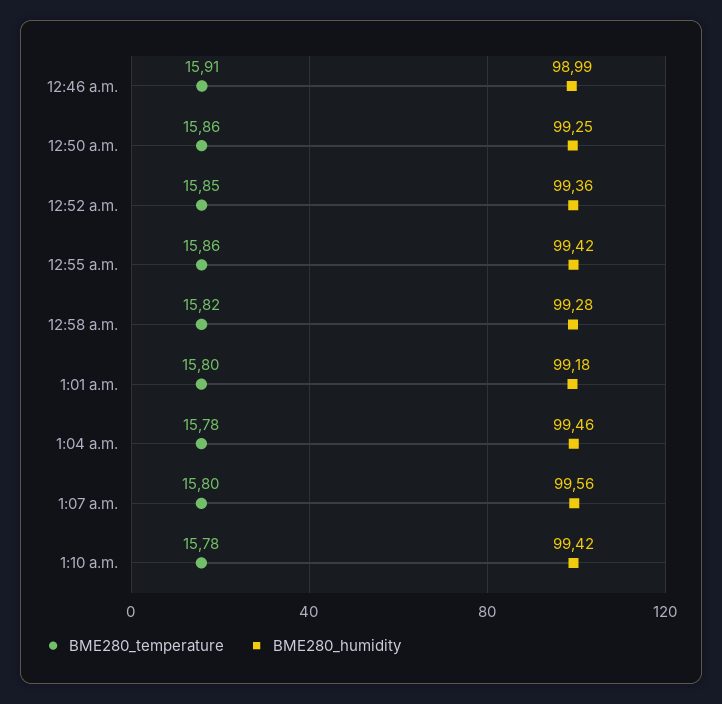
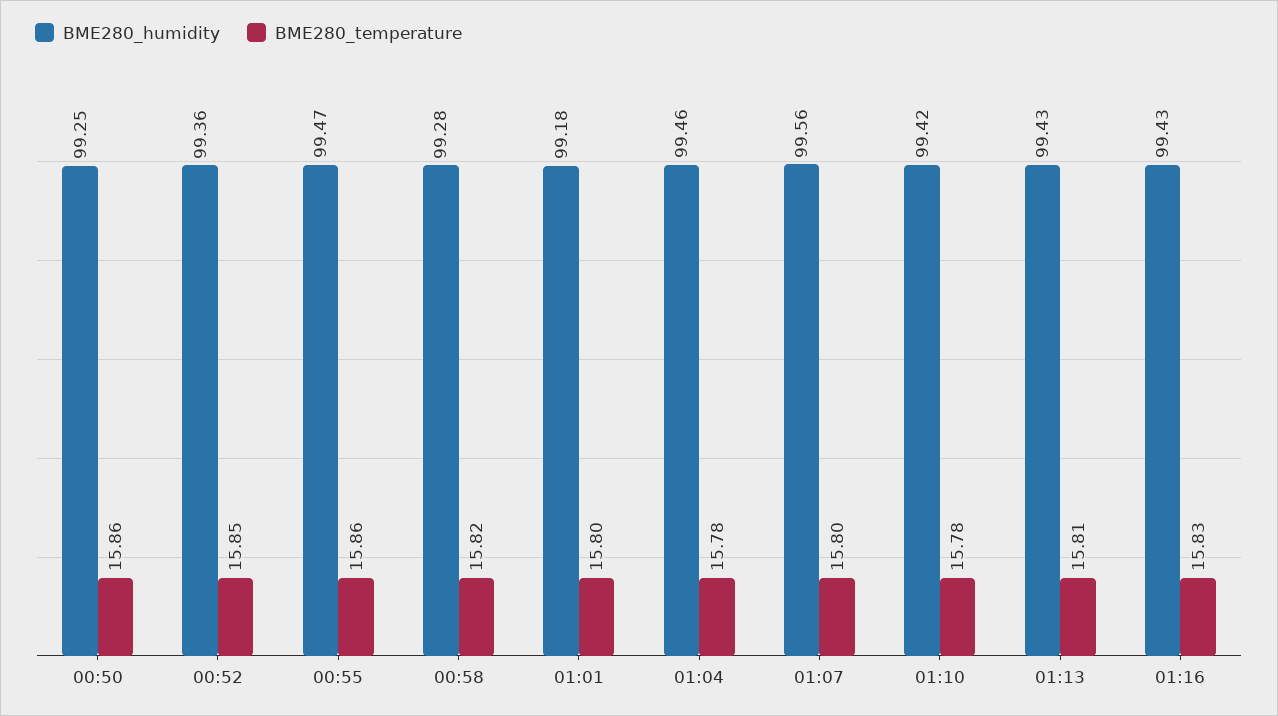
BME280_temperature, 12:46 a.m.: 15.91 -> none
BME280_humidity, 12:46 a.m.: 98.99 -> none
BME280_humidity, 12:55 a.m.: 99.42 -> 99.47
BME280_humidity, 01:13: none -> 99.43
BME280_temperature, 01:13: none -> 15.81
BME280_humidity, 01:16: none -> 99.43
BME280_temperature, 01:16: none -> 15.83

